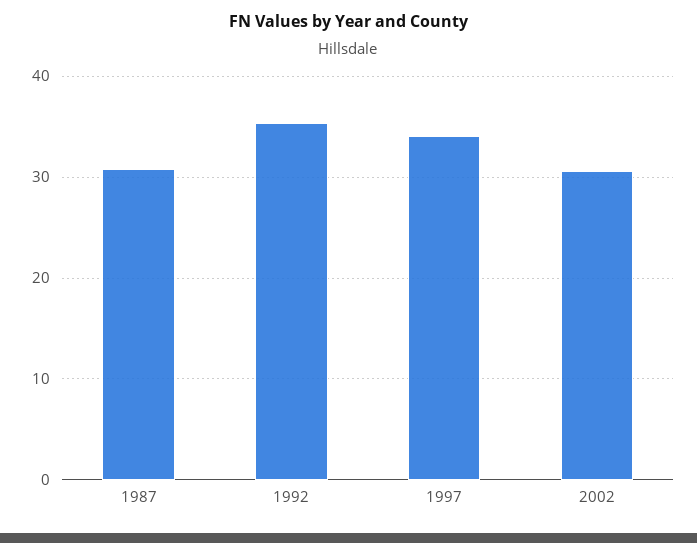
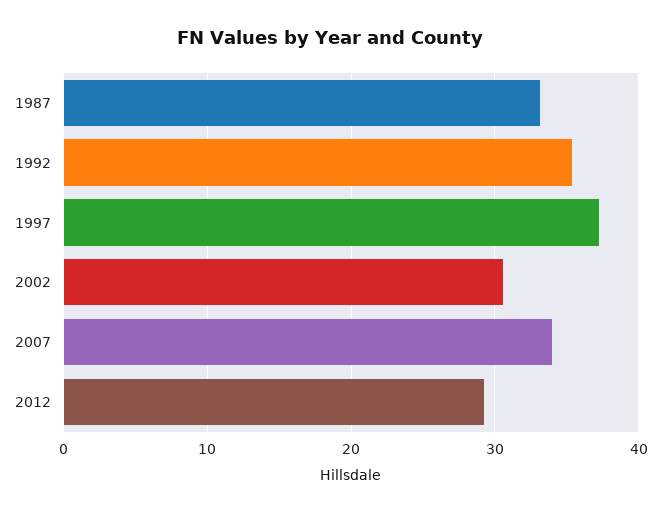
1987: 31 -> 33
1997: 34 -> 37
2007: none -> 34
2012: none -> 29

